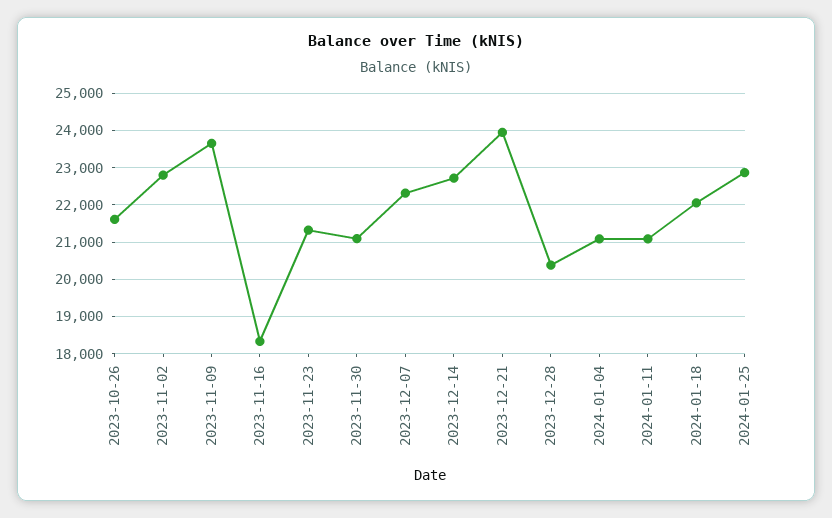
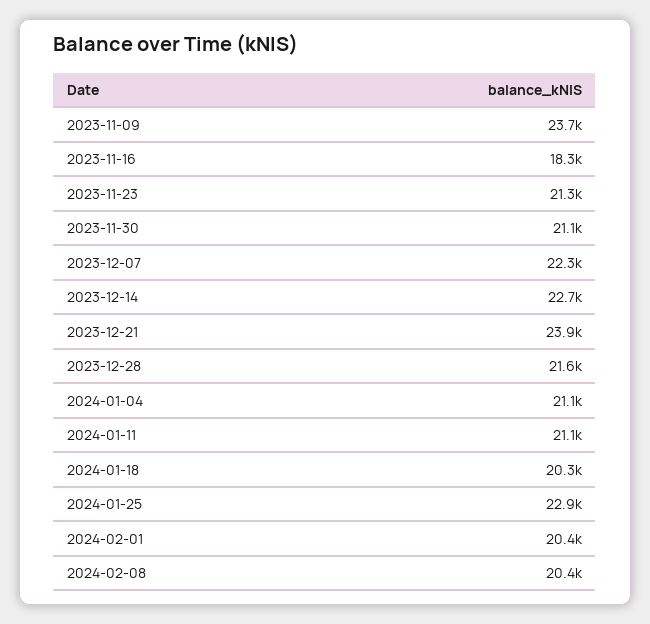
2023-10-26: 21600 -> none
2023-11-02: 22800 -> none
2023-12-28: 20400 -> 21600
2024-01-18: 22000 -> 20300
2024-02-01: none -> 20400
2024-02-08: none -> 20400

